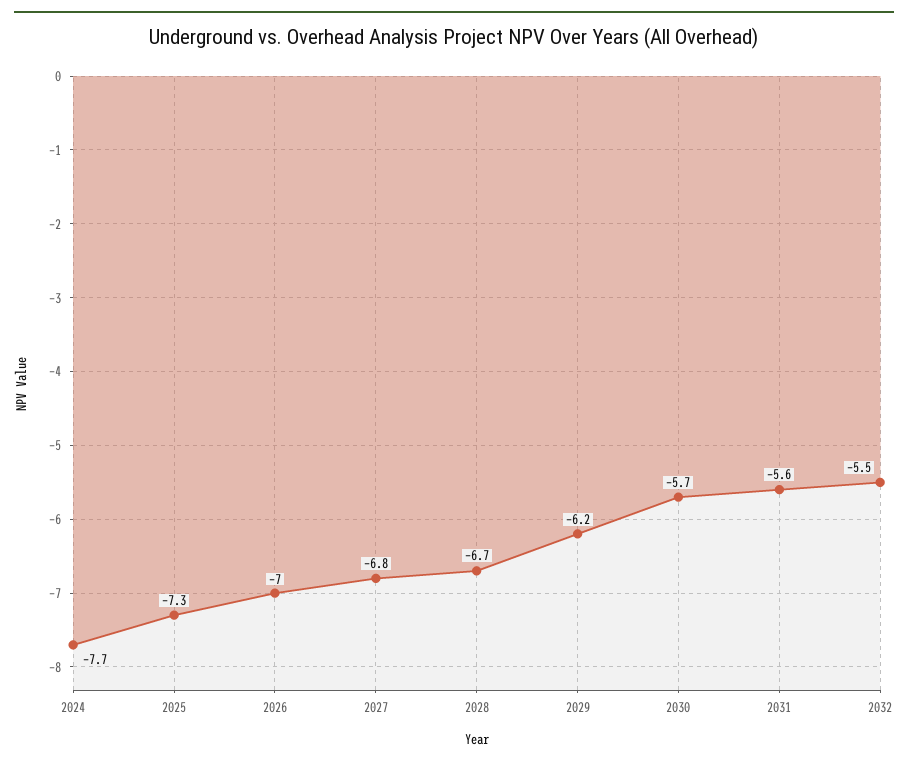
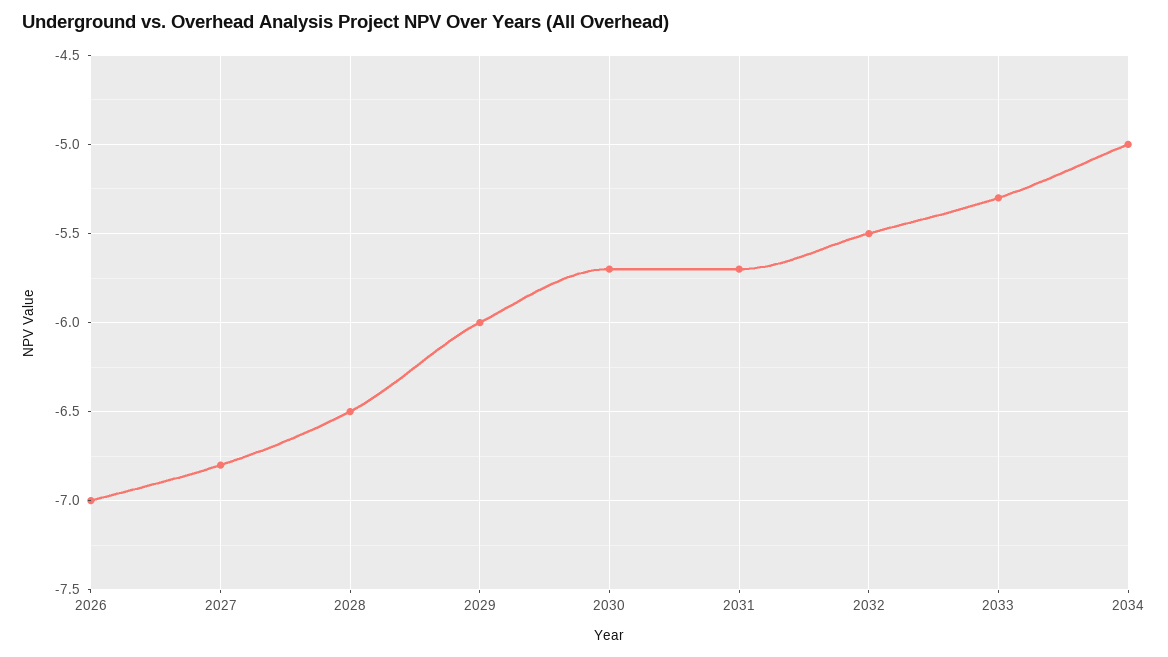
2024: -7.7 -> none
2025: -7.3 -> none
2028: -6.7 -> -6.5
2029: -6.2 -> -6
2031: -5.6 -> -5.7
2033: none -> -5.3
2034: none -> -5

